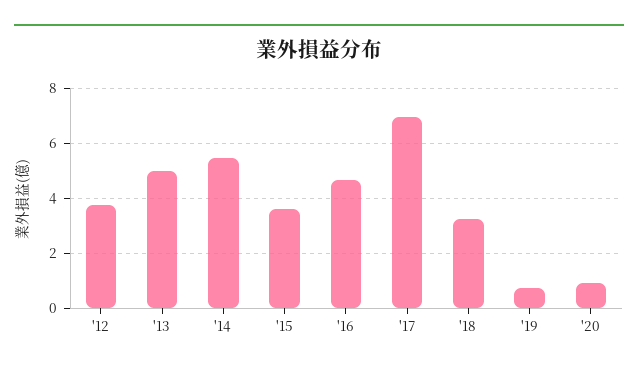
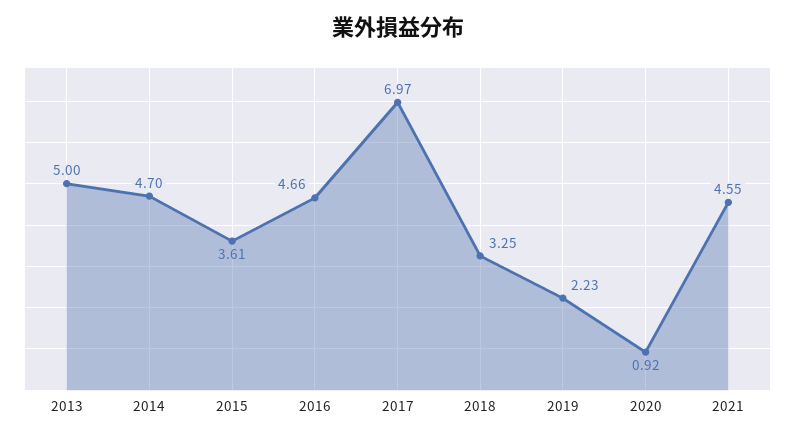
'12: 3.75 -> none
'14: 5.5 -> 4.7
'19: 0.75 -> 2.23
2021: none -> 4.55

